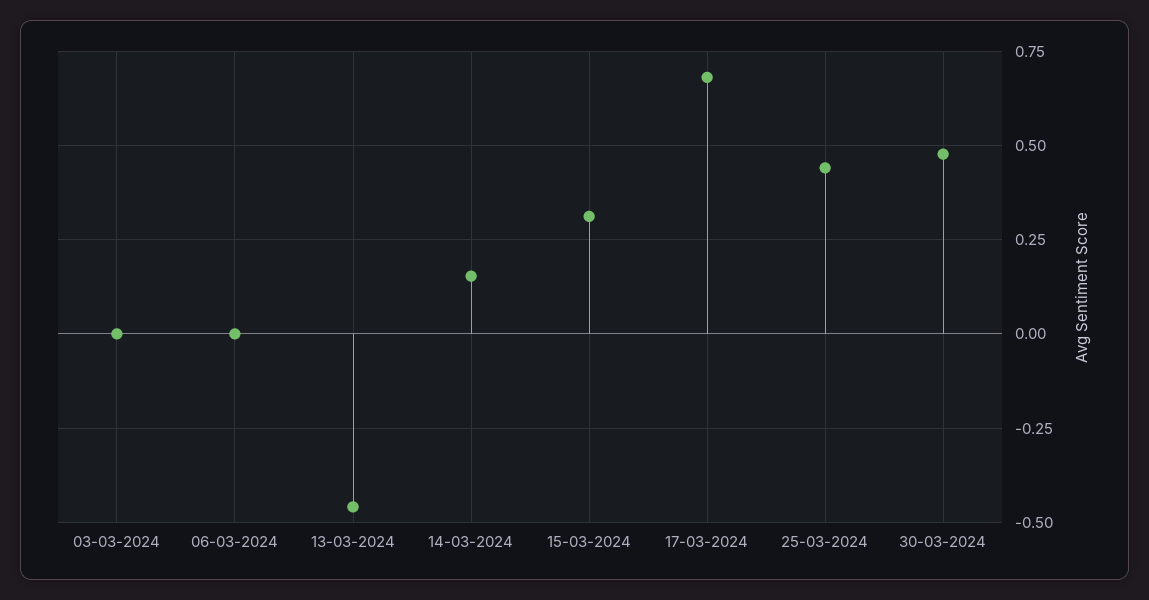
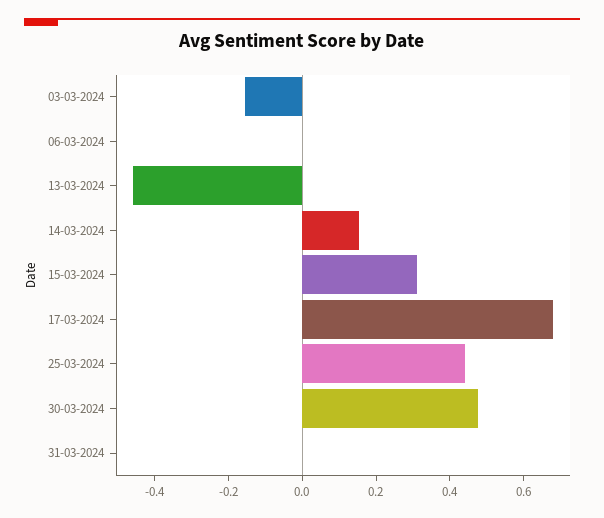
03-03-2024: 0 -> -0.15
31-03-2024: none -> 0

